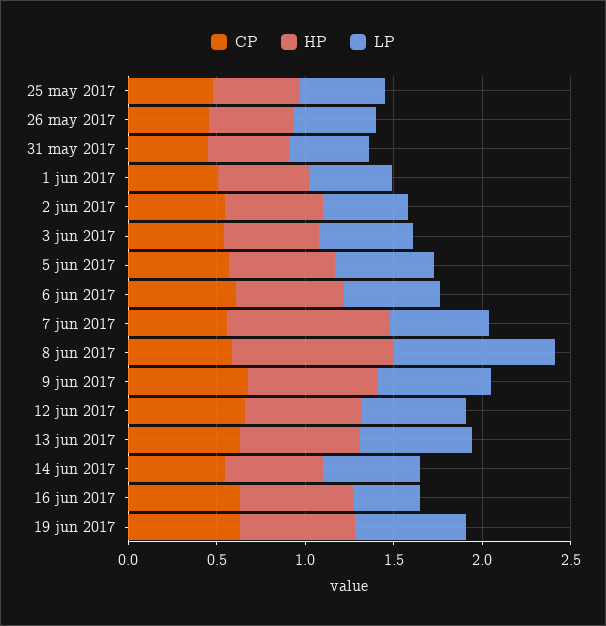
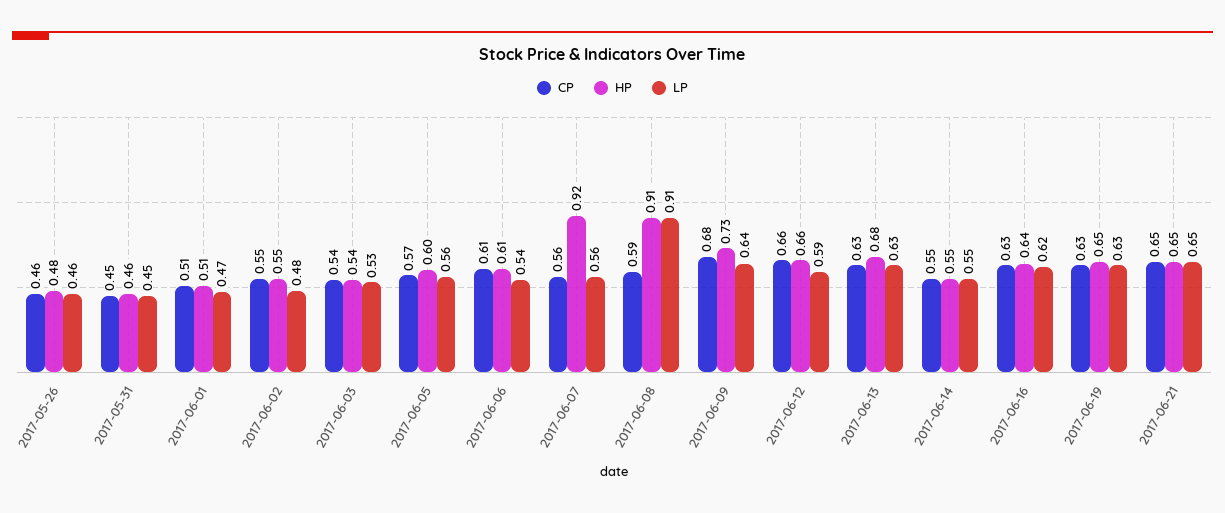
CP, 25 may 2017: 0.5 -> none
HP, 25 may 2017: 0.5 -> none
LP, 25 may 2017: 0.5 -> none
LP, 16 jun 2017: 0.4 -> 0.62
CP, 2017-06-21: none -> 0.65
HP, 2017-06-21: none -> 0.65
LP, 2017-06-21: none -> 0.65

